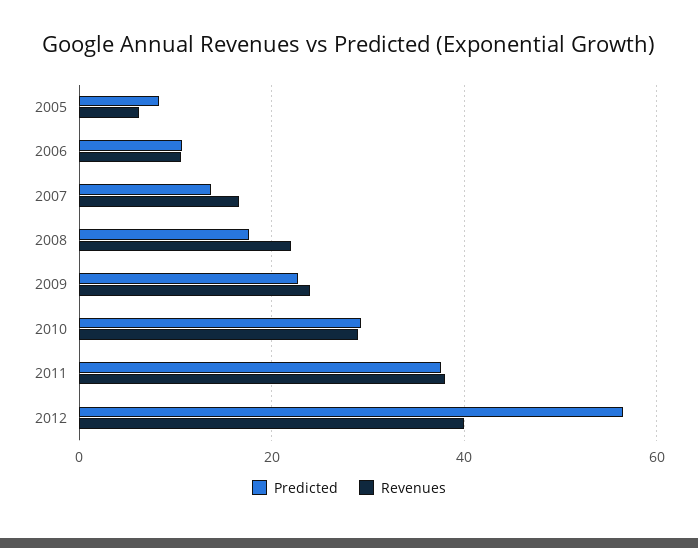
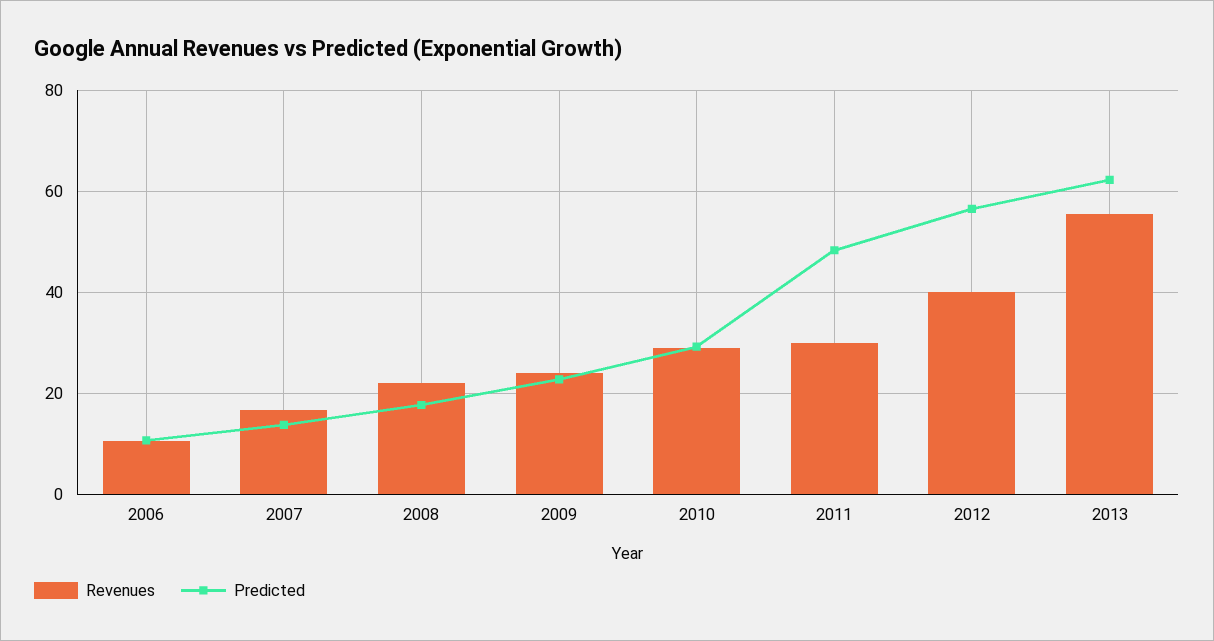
Predicted, 2005: 8 -> none
Revenues, 2005: 6 -> none
Predicted, 2011: 38 -> 48
Revenues, 2011: 38 -> 30
Revenues, 2013: none -> 56
Predicted, 2013: none -> 62

